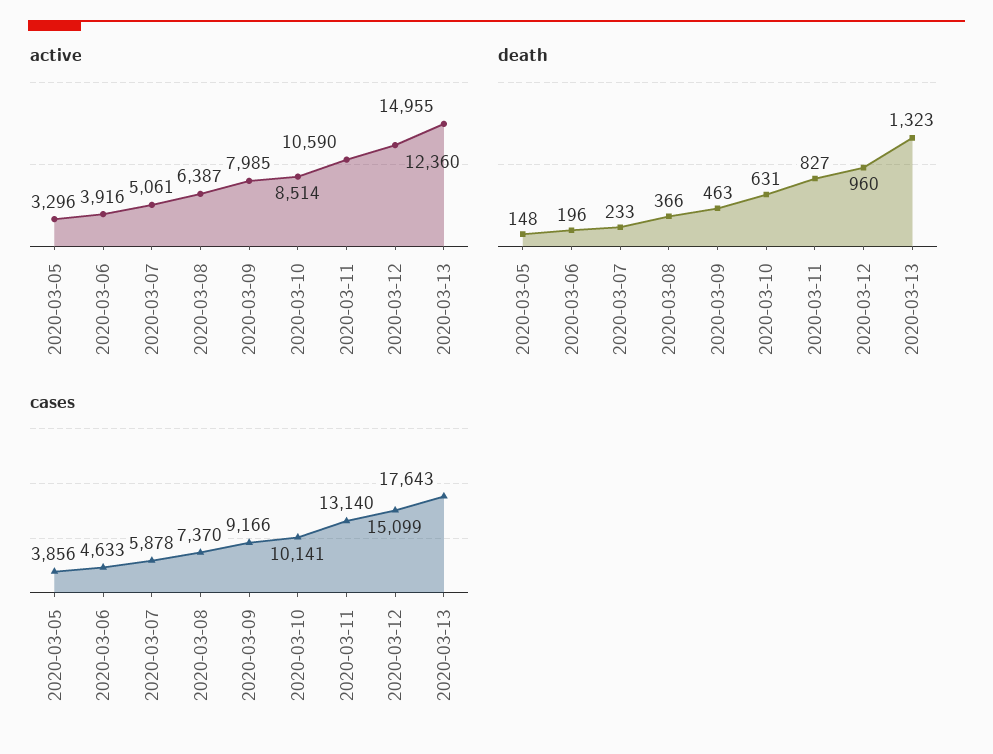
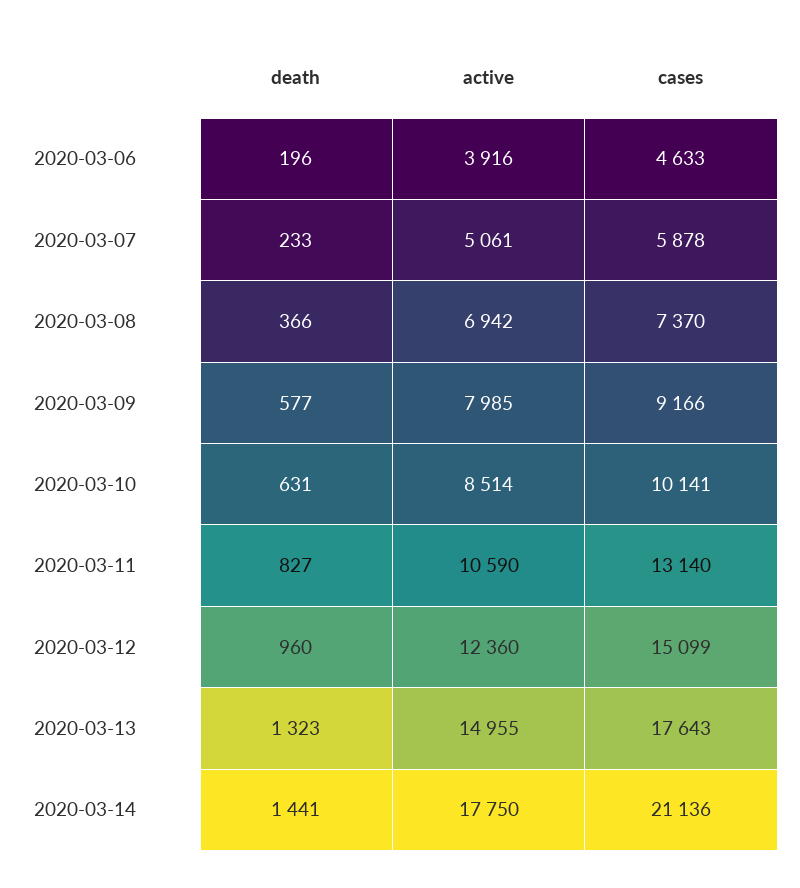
active, 2020-03-05: 3296 -> none
active, 2020-03-08: 6387 -> 6942
death, 2020-03-05: 148 -> none
death, 2020-03-09: 463 -> 577
cases, 2020-03-05: 3856 -> none
death, 2020-03-14: none -> 1441
active, 2020-03-14: none -> 17750
cases, 2020-03-14: none -> 21136

